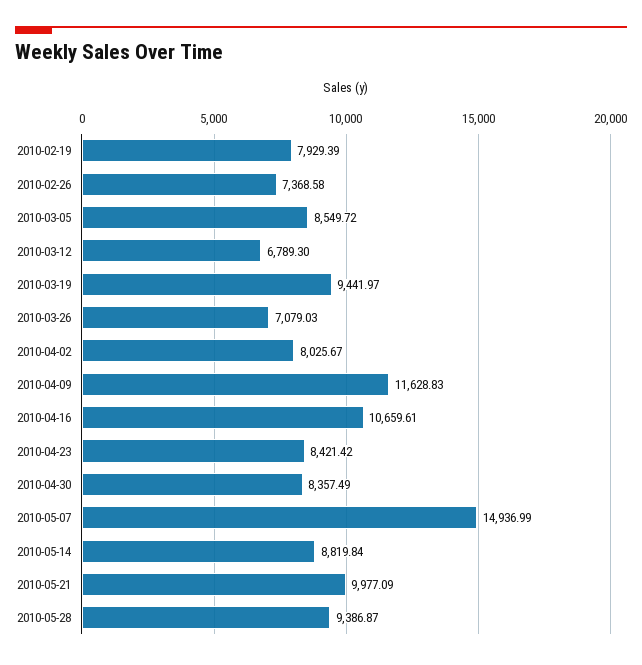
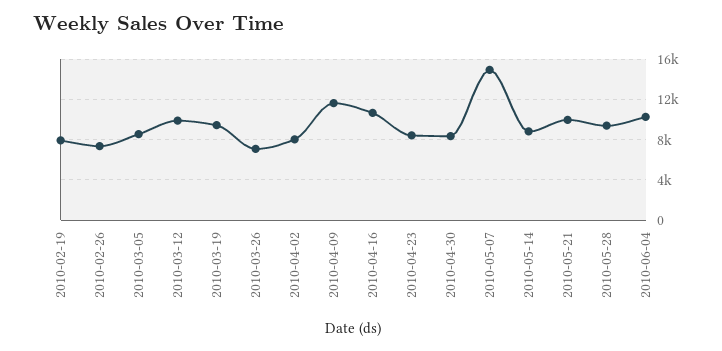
2010-03-12: 6789.3 -> 10000
2010-06-04: none -> 10000

